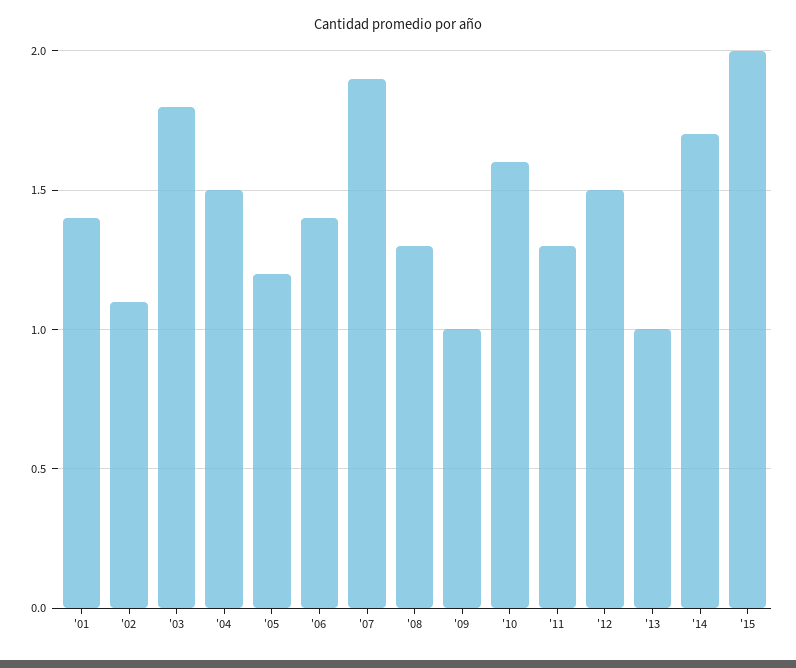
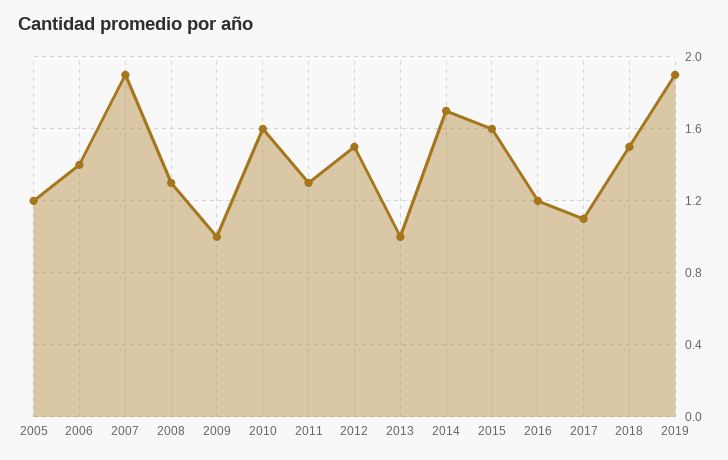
'01: 1.4 -> none
'02: 1.1 -> none
'03: 1.8 -> none
'04: 1.5 -> none
'15: 2 -> 1.6
2016: none -> 1.2
2017: none -> 1.1
2018: none -> 1.5
2019: none -> 1.9

